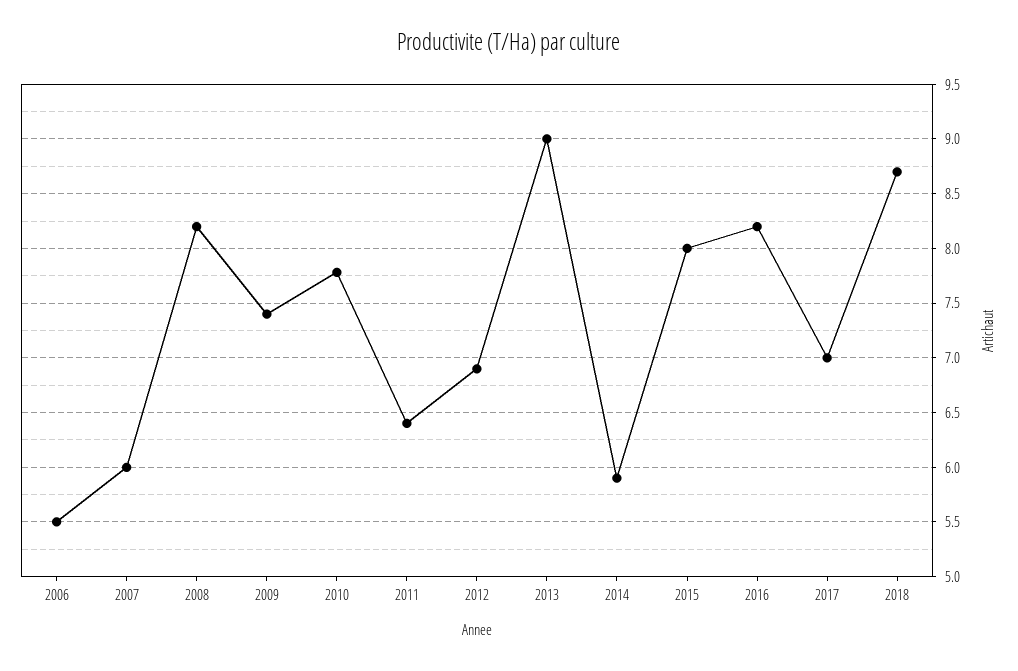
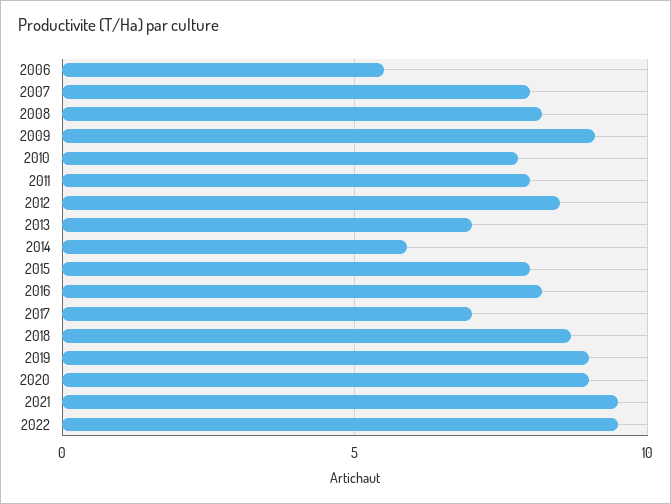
2007: 6 -> 8
2009: 7.4 -> 9
2011: 6.4 -> 8
2012: 6.9 -> 8.5
2013: 9 -> 7
2019: none -> 9
2020: none -> 9
2021: none -> 9.5
2022: none -> 9.5

